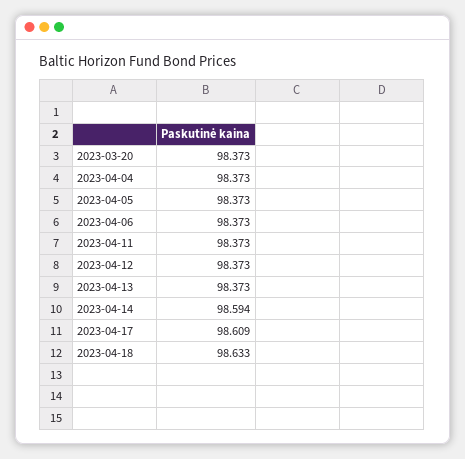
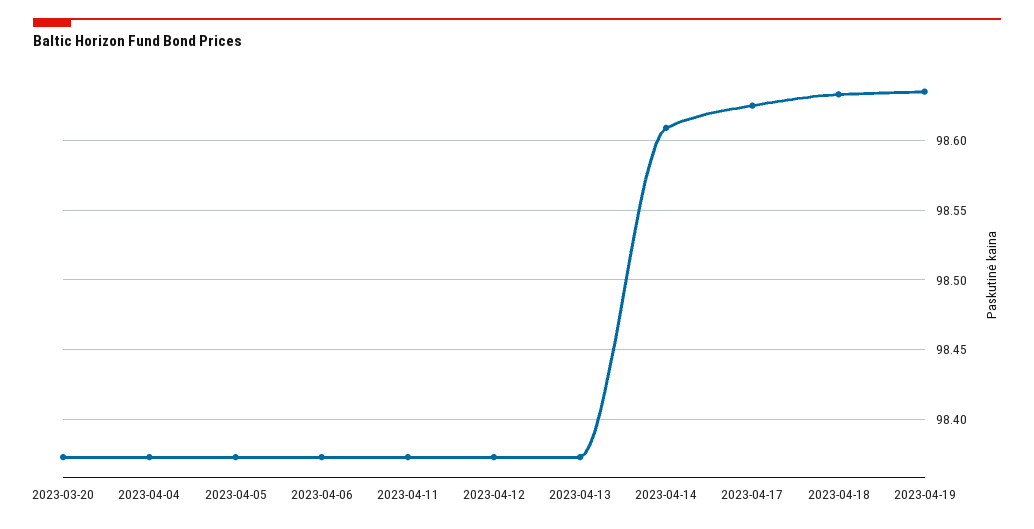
2023-04-14: 98.594 -> 98.61
2023-04-17: 98.609 -> 98.625
2023-04-19: none -> 98.635

